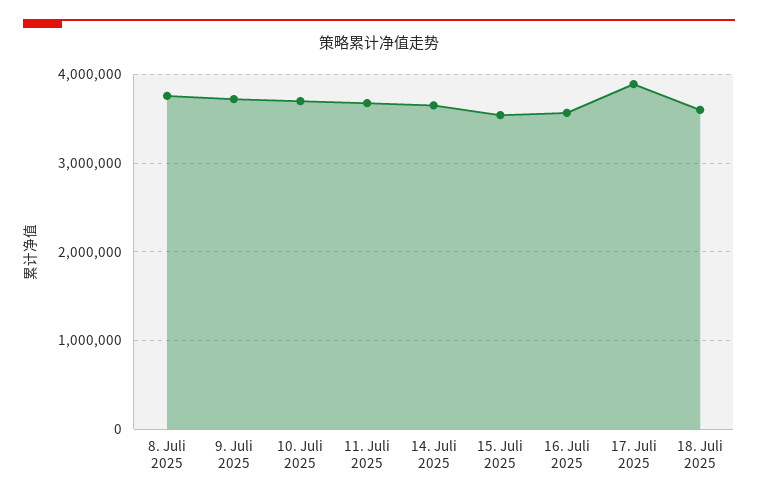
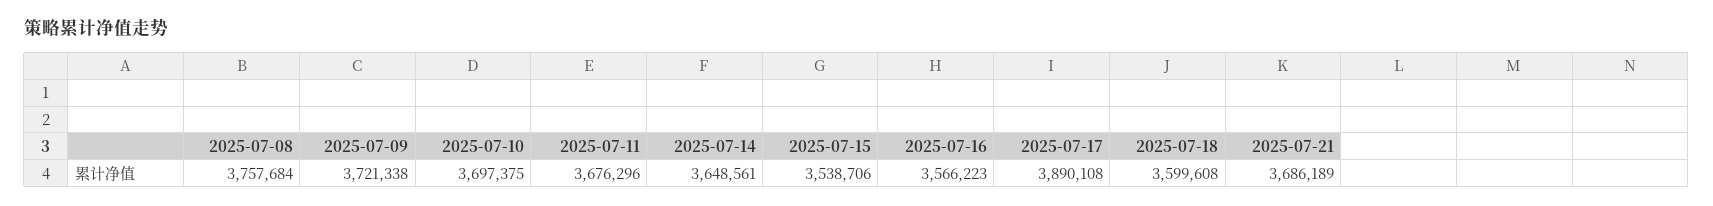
2025-07-21: none -> 3686189

